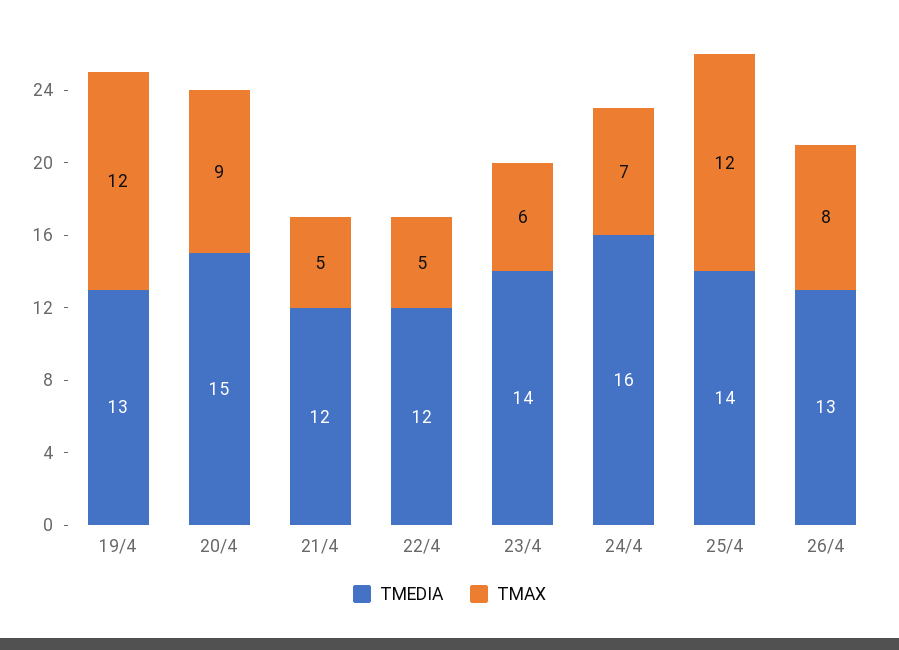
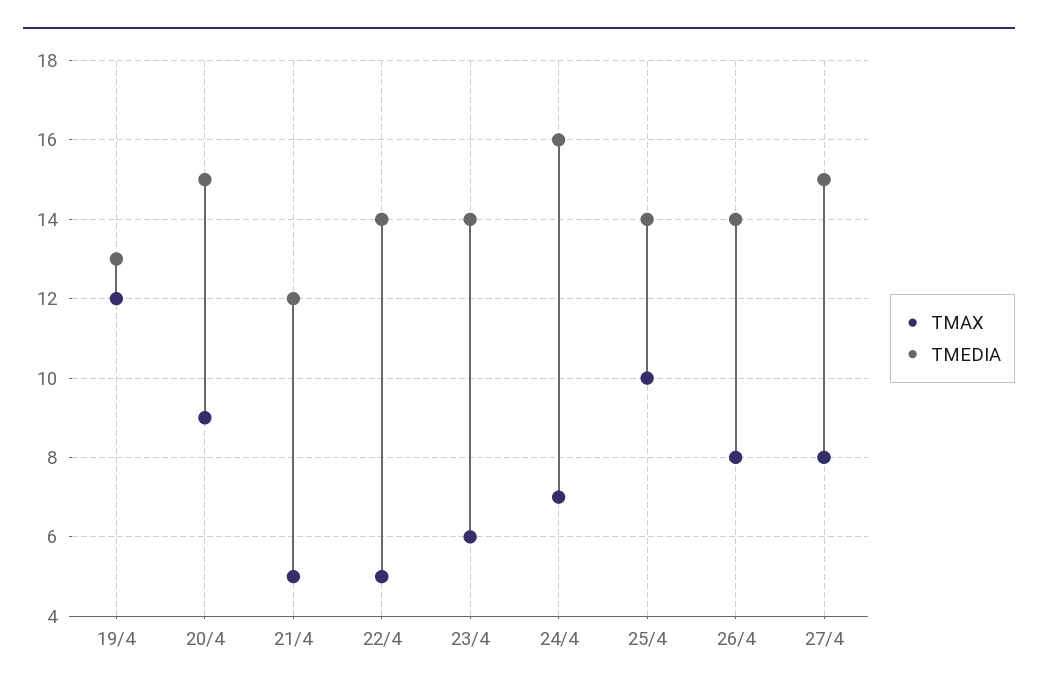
TMEDIA, 22/4: 12 -> 14
TMAX, 25/4: 12 -> 10
TMEDIA, 26/4: 13 -> 14
TMAX, 27/4: none -> 8
TMEDIA, 27/4: none -> 15

